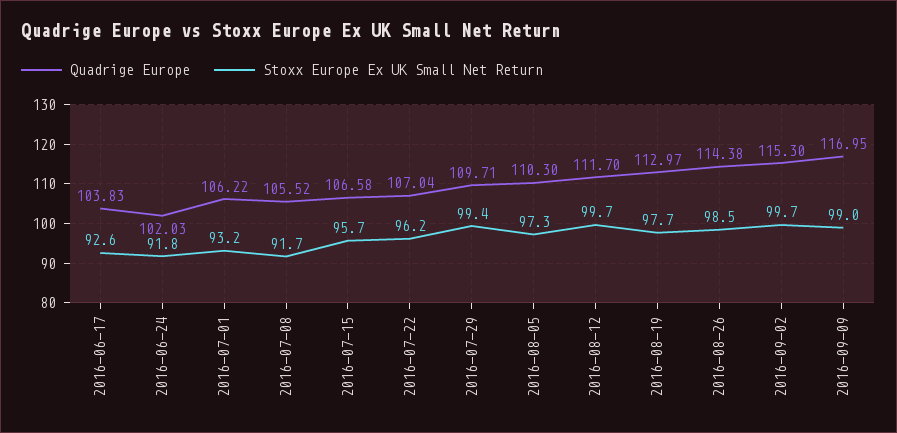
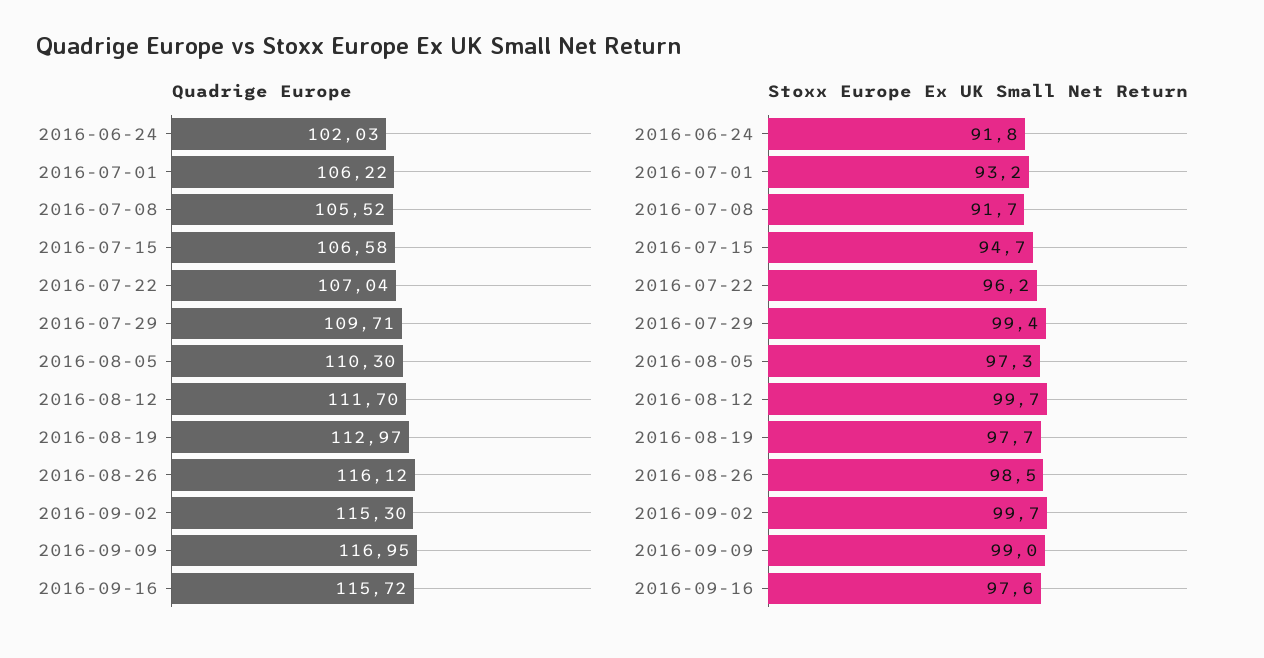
Quadrige Europe, 2016-06-17: 103.83 -> none
Stoxx Europe Ex UK Small Net Return, 2016-06-17: 92.6 -> none
Stoxx Europe Ex UK Small Net Return, 2016-07-15: 95.7 -> 94.7
Quadrige Europe, 2016-08-26: 114.38 -> 116.12
Quadrige Europe, 2016-09-16: none -> 115.72
Stoxx Europe Ex UK Small Net Return, 2016-09-16: none -> 97.6

